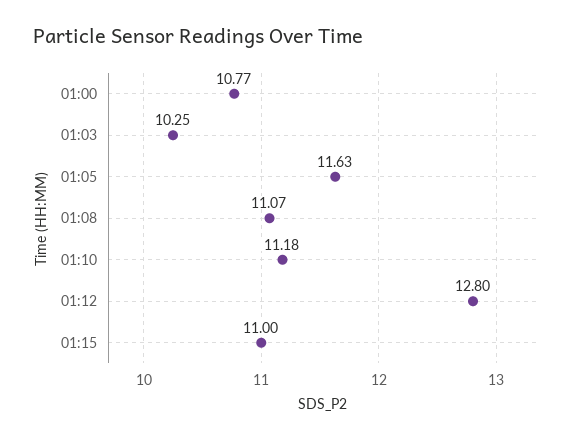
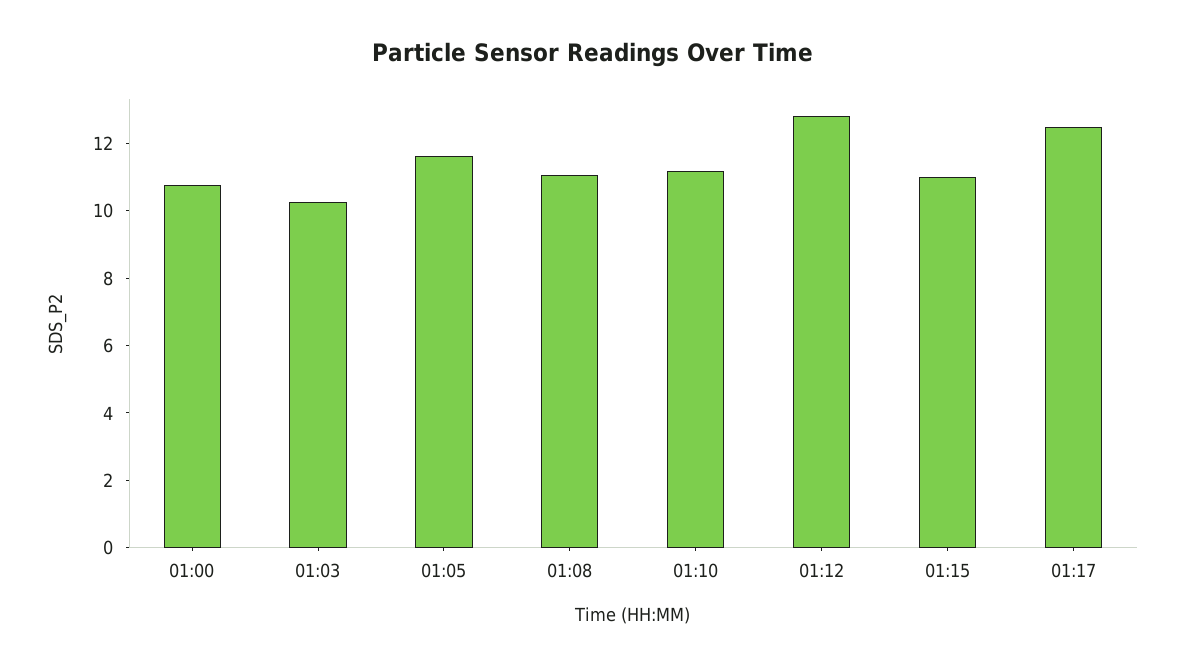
01:17: none -> 12.5

